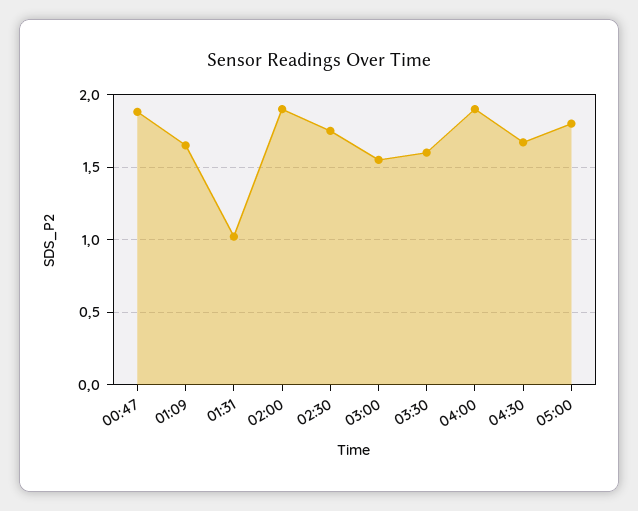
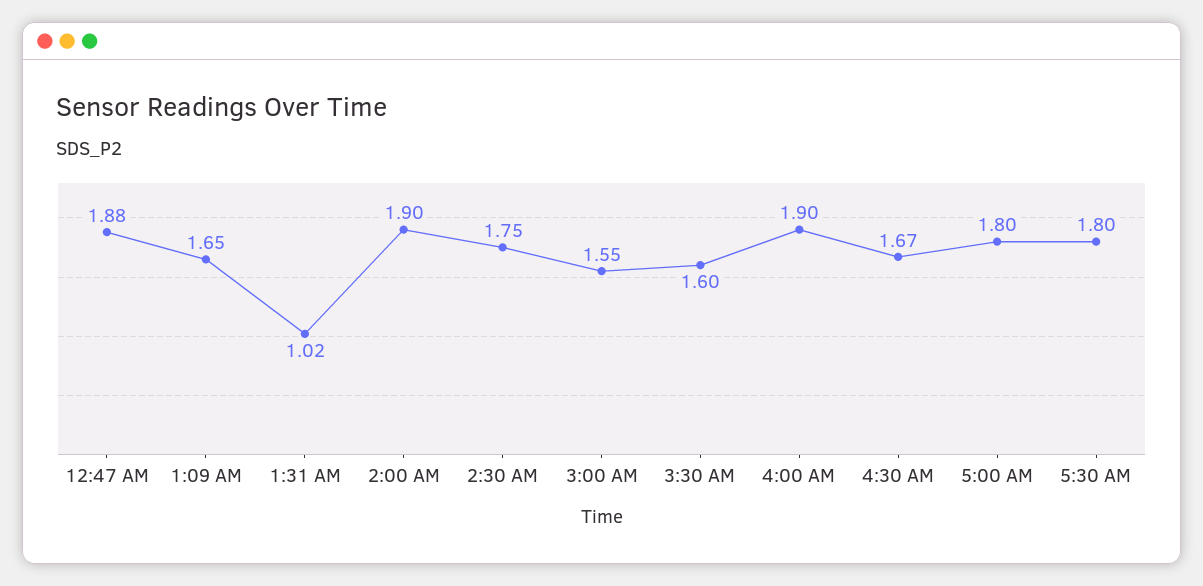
5:30 AM: none -> 1.8

